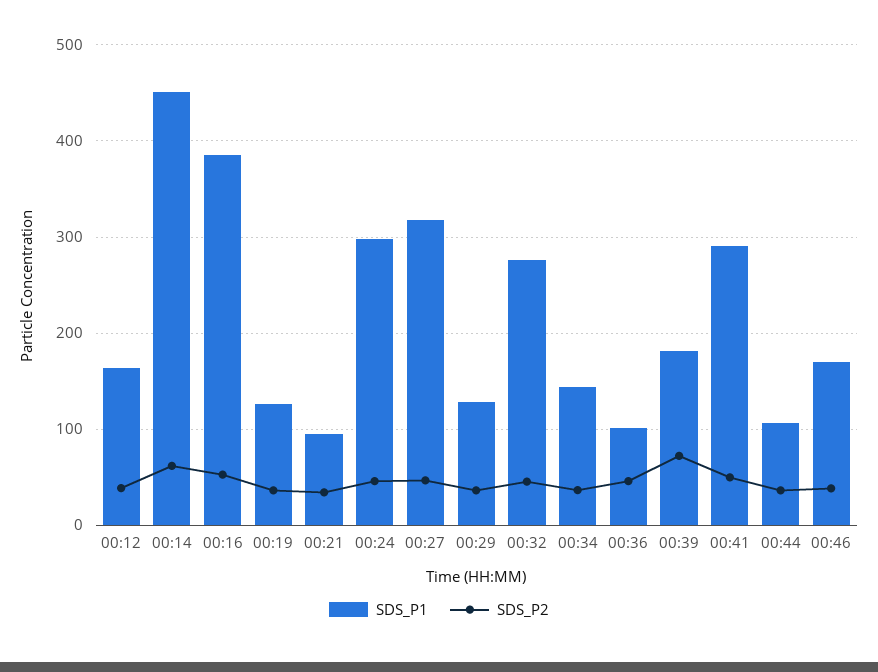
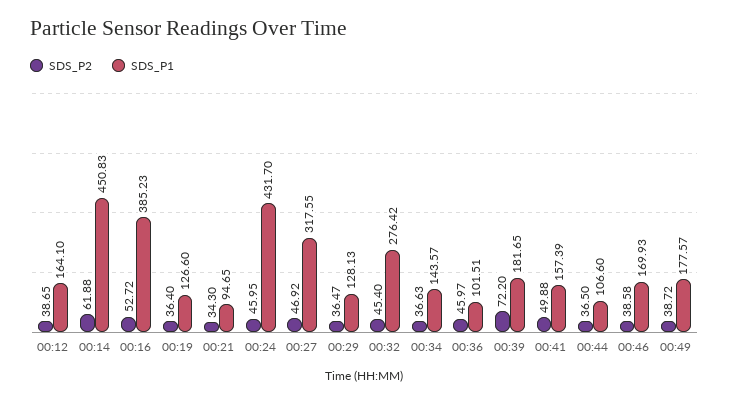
SDS_P1, 00:24: 300 -> 431.7
SDS_P1, 00:41: 290 -> 157.39
SDS_P2, 00:49: none -> 38.72
SDS_P1, 00:49: none -> 177.57

